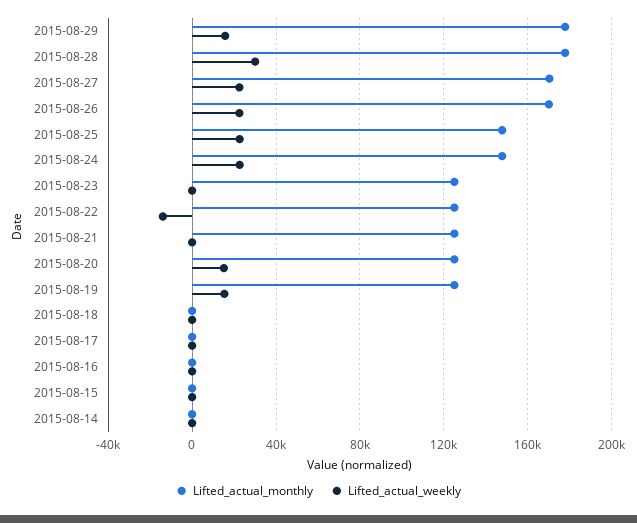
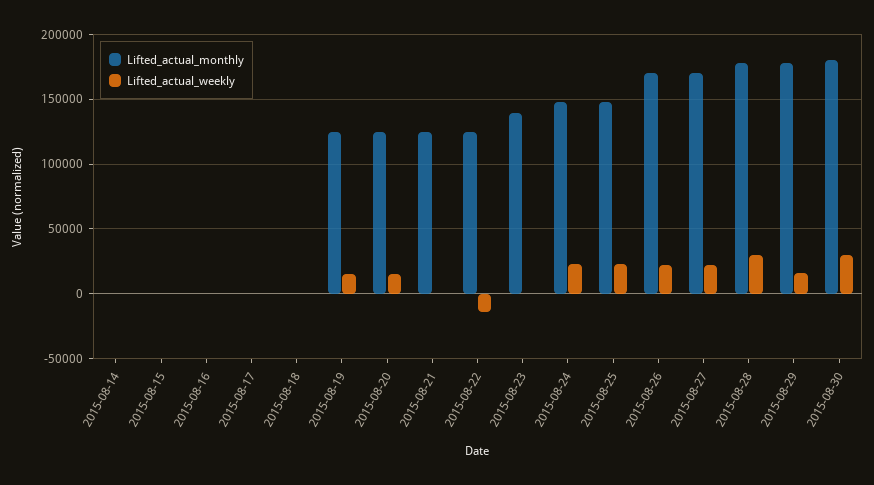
Lifted_actual_monthly, 2015-08-23: 125000 -> 140000
Lifted_actual_monthly, 2015-08-30: none -> 180000
Lifted_actual_weekly, 2015-08-30: none -> 30000

